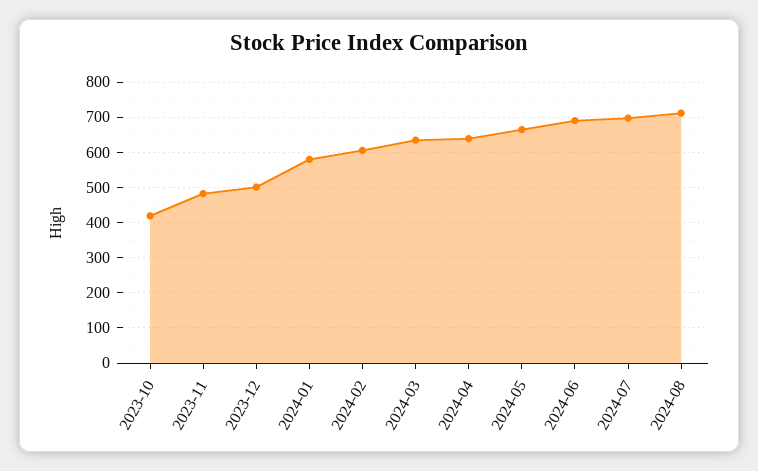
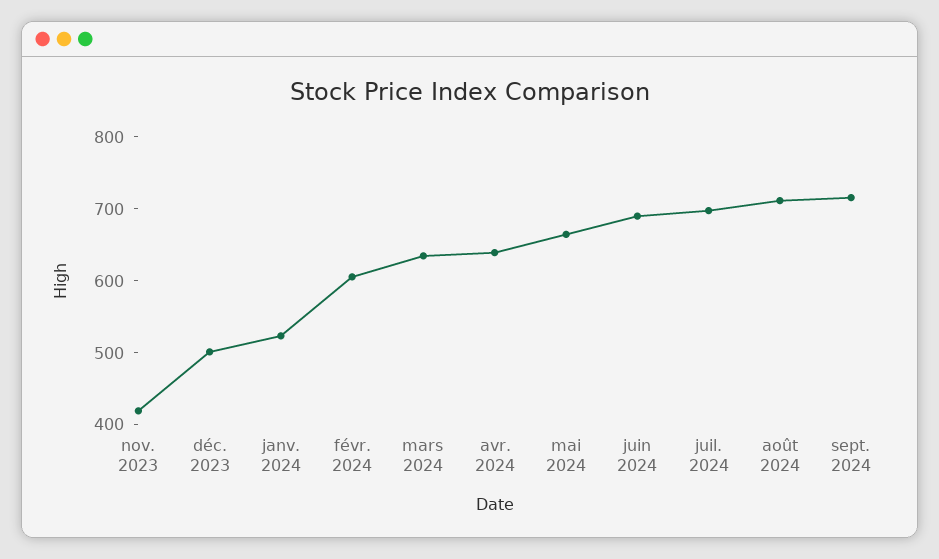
2023-10: 420 -> none
2023-11: 480 -> 420
2024-01: 580 -> 520
sept. 2024: none -> 720

